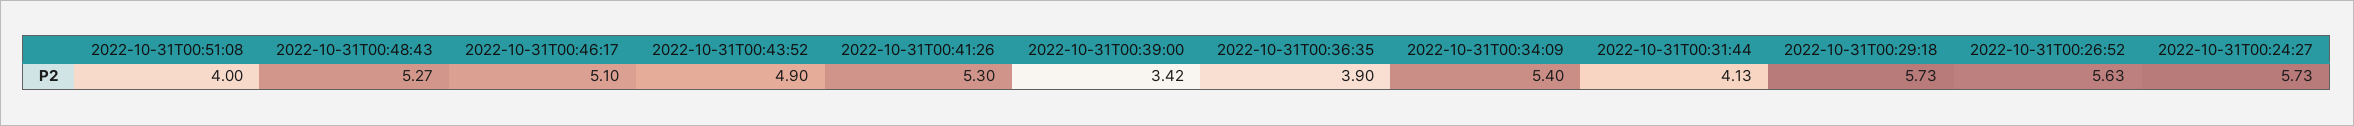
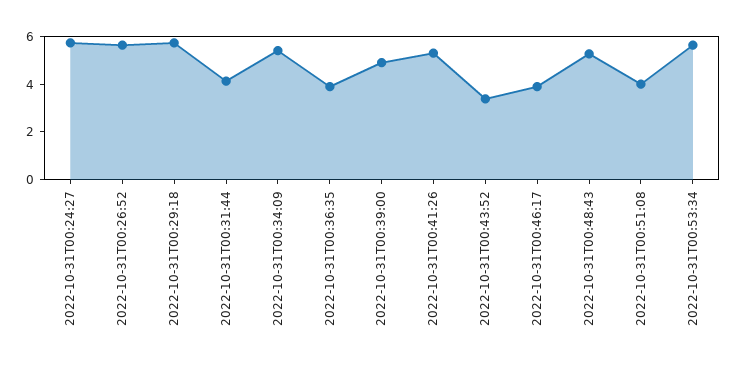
2022-10-31T00:46:17: 5.1 -> 4
2022-10-31T00:43:52: 4.9 -> 3.5
2022-10-31T00:39:00: 3.42 -> 5
2022-10-31T00:53:34: none -> 5.5

